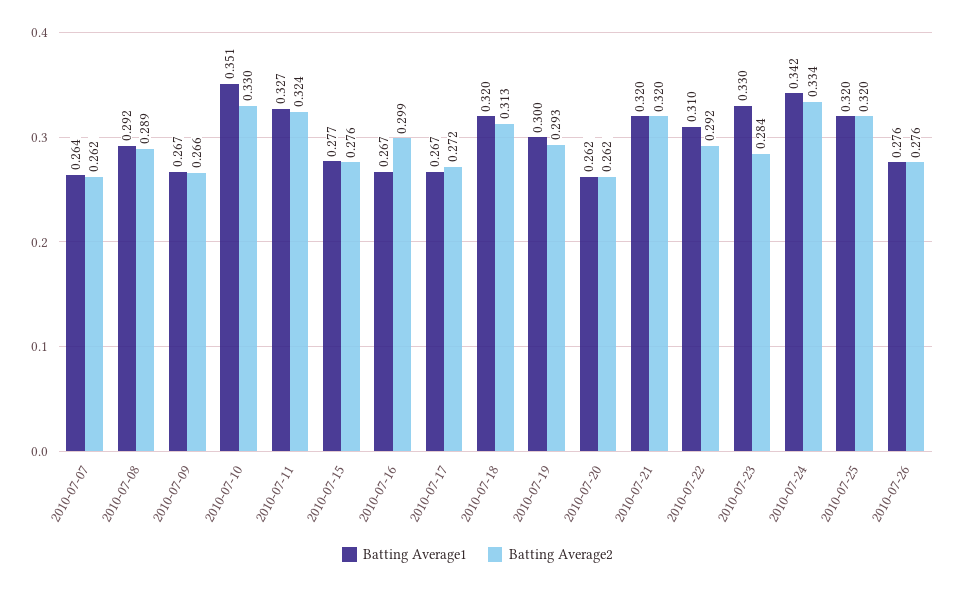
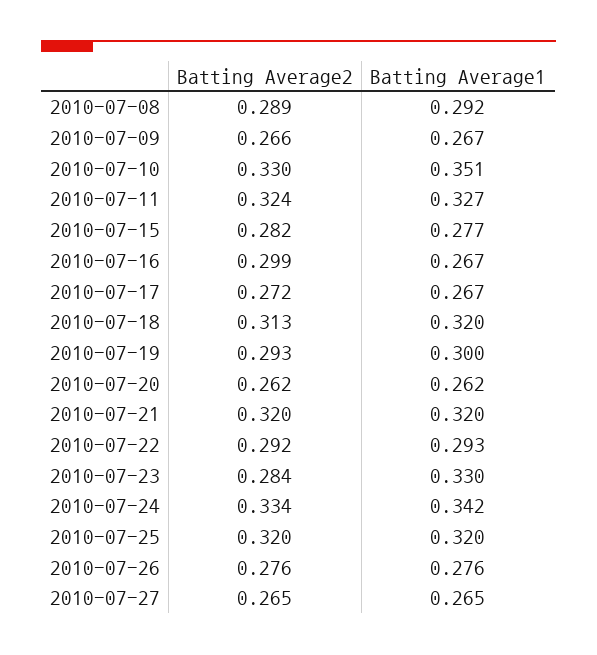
Batting Average1, 2010-07-07: 0.264 -> none
Batting Average2, 2010-07-07: 0.262 -> none
Batting Average2, 2010-07-15: 0.276 -> 0.282
Batting Average1, 2010-07-22: 0.31 -> 0.293
Batting Average2, 2010-07-27: none -> 0.265
Batting Average1, 2010-07-27: none -> 0.265

